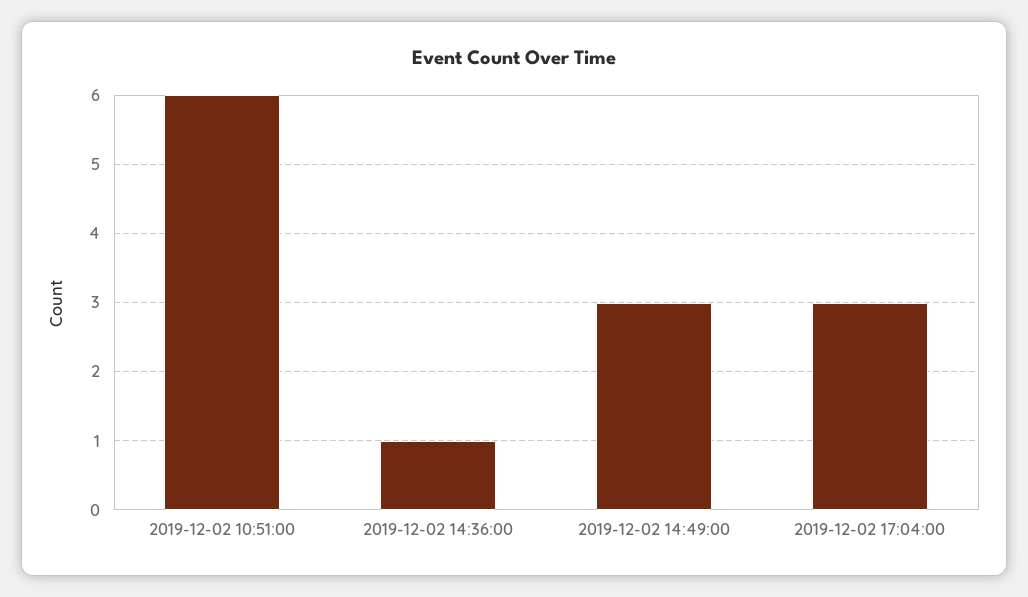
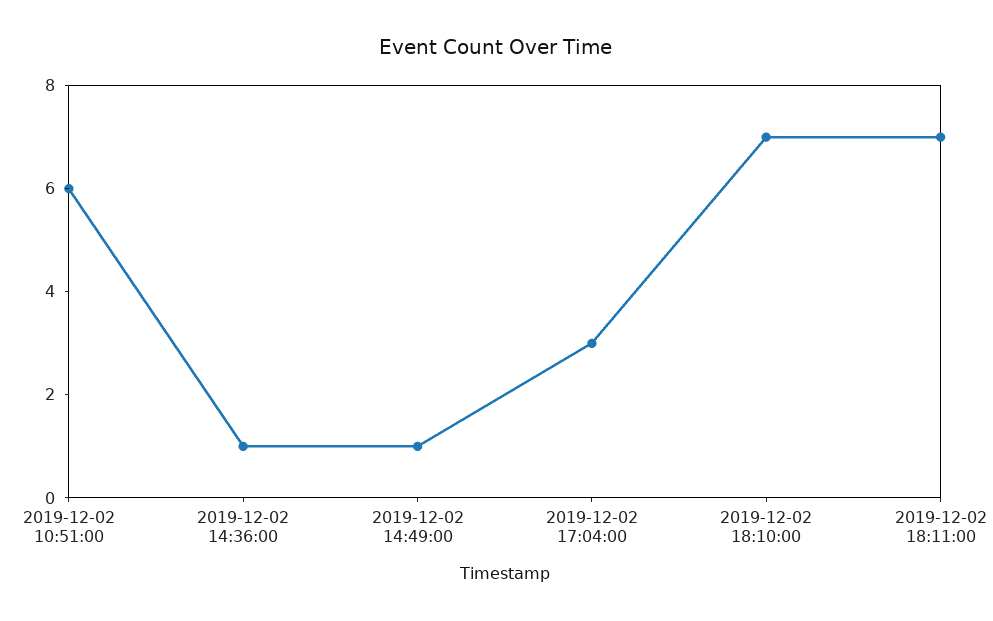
2019-12-02 14:49:00: 3 -> 1
2019-12-02 18:10:00: none -> 7
2019-12-02 18:11:00: none -> 7

